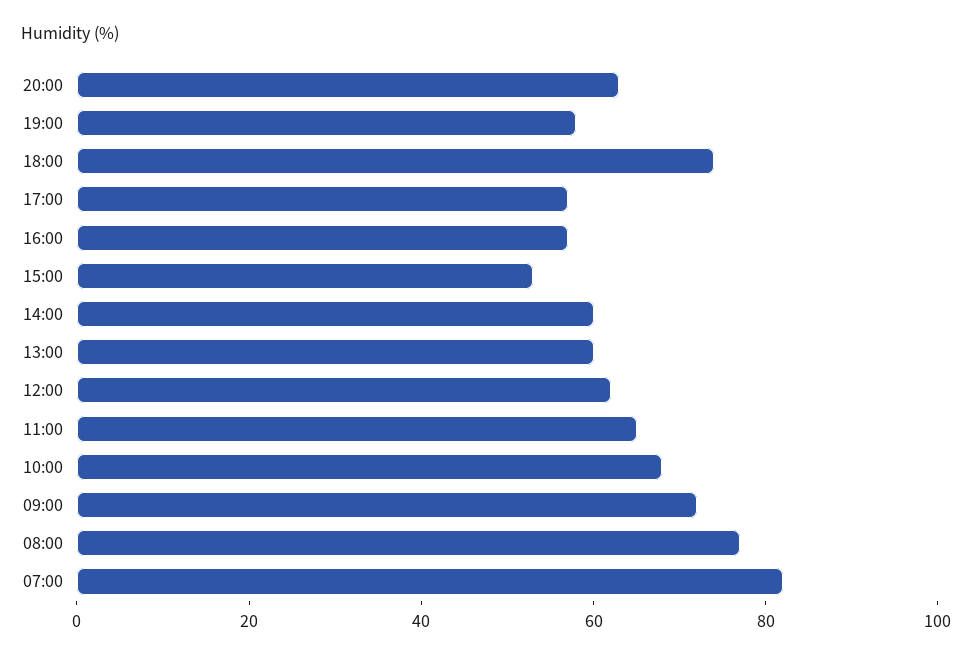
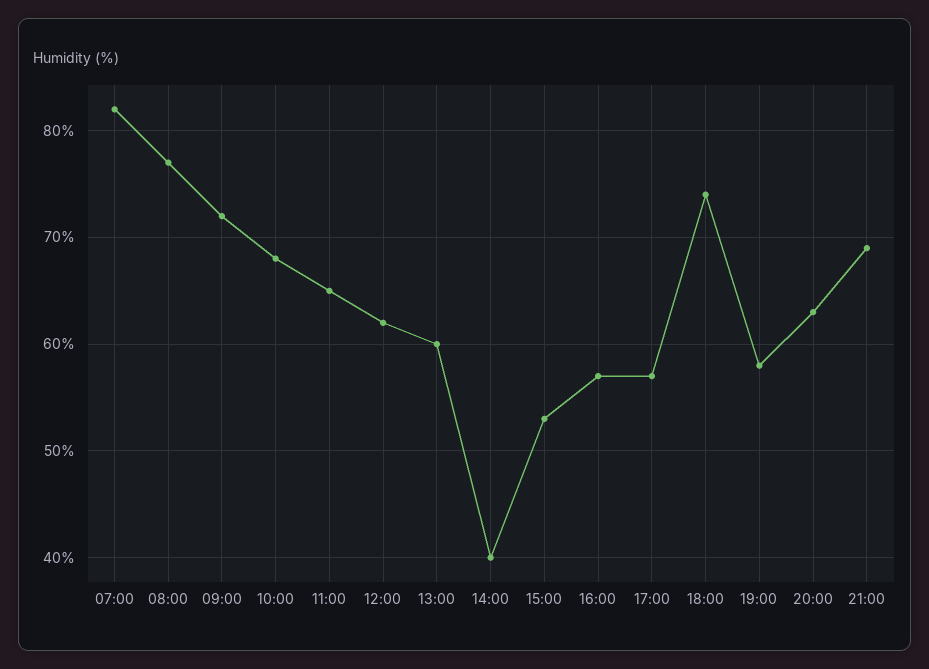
14:00: 60 -> 40
21:00: none -> 69

